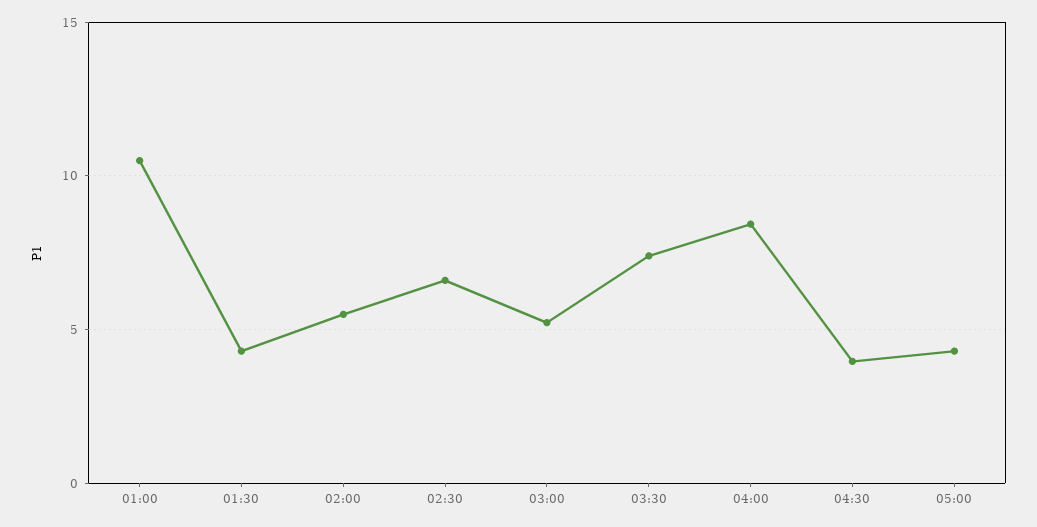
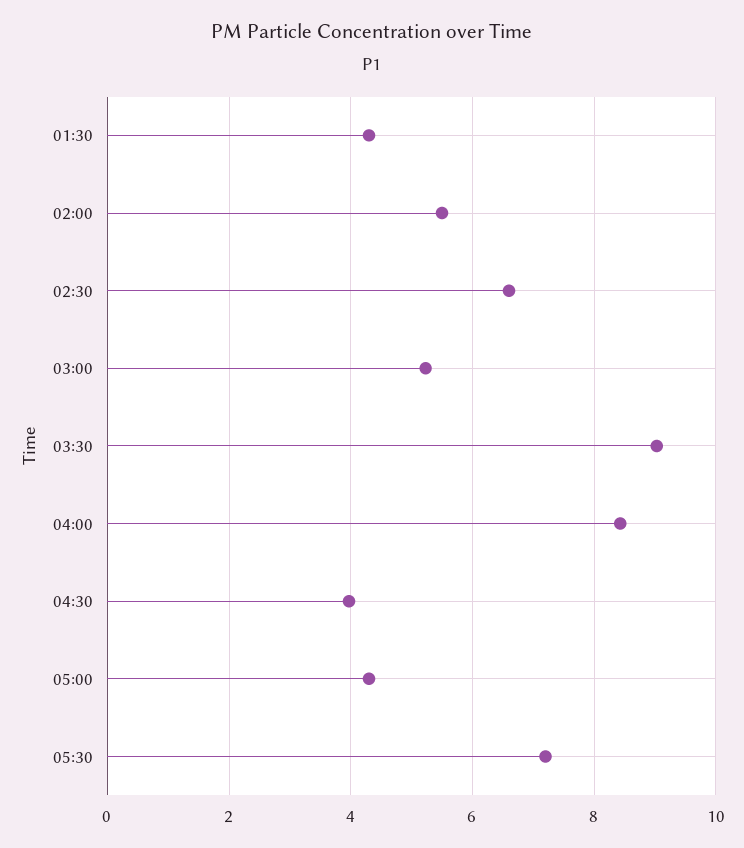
01:00: 10.5 -> none
03:30: 7.5 -> 9
05:30: none -> 7.2

